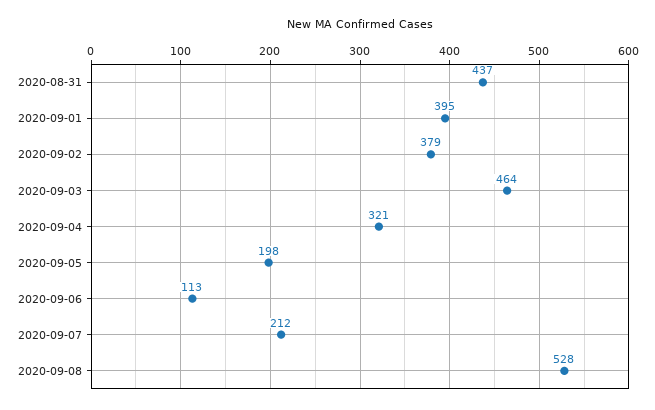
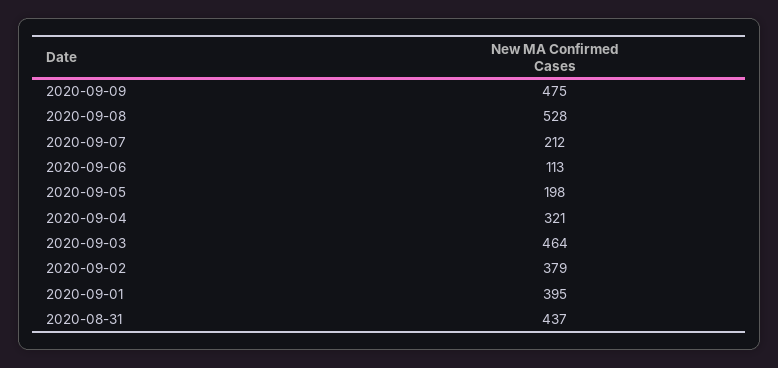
2020-09-09: none -> 475

